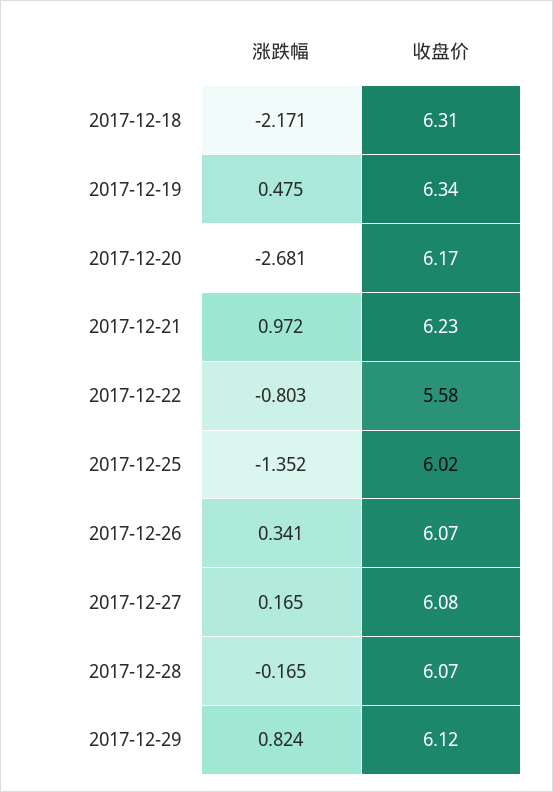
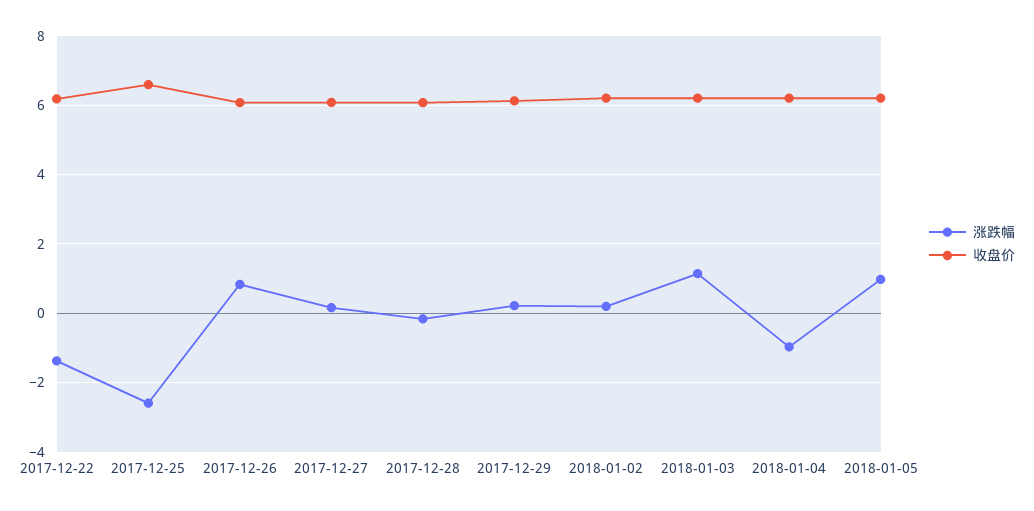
涨跌幅, 2017-12-18: -2.171 -> none
收盘价, 2017-12-18: 6.31 -> none
涨跌幅, 2017-12-19: 0.475 -> none
收盘价, 2017-12-19: 6.34 -> none
涨跌幅, 2017-12-20: -2.681 -> none
收盘价, 2017-12-20: 6.17 -> none
涨跌幅, 2017-12-21: 0.972 -> none
收盘价, 2017-12-21: 6.23 -> none
涨跌幅, 2017-12-22: -0.803 -> -1.4
收盘价, 2017-12-22: 5.58 -> 6.2
涨跌幅, 2017-12-25: -1.352 -> -2.6
收盘价, 2017-12-25: 6.02 -> 6.6
涨跌幅, 2017-12-26: 0.341 -> 0.8
涨跌幅, 2017-12-29: 0.824 -> 0.2
涨跌幅, 2018-01-02: none -> 0.2
收盘价, 2018-01-02: none -> 6.2
涨跌幅, 2018-01-03: none -> 1.2
收盘价, 2018-01-03: none -> 6.2
涨跌幅, 2018-01-04: none -> -1
收盘价, 2018-01-04: none -> 6.2
涨跌幅, 2018-01-05: none -> 1
收盘价, 2018-01-05: none -> 6.2

